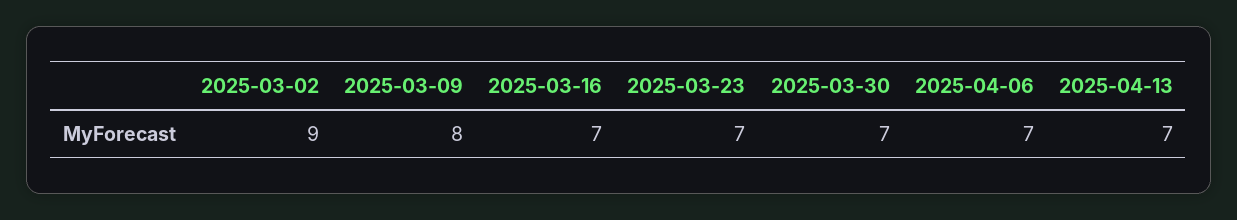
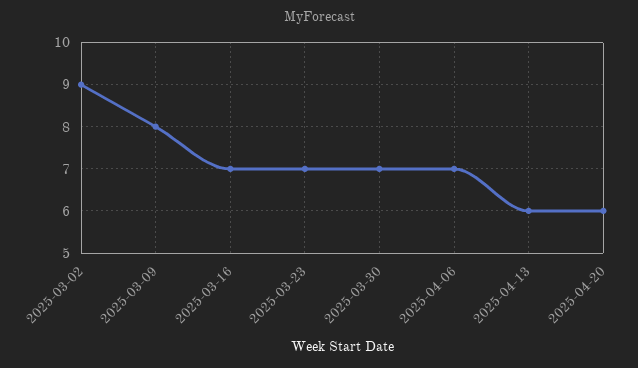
2025-04-13: 7 -> 6
2025-04-20: none -> 6

